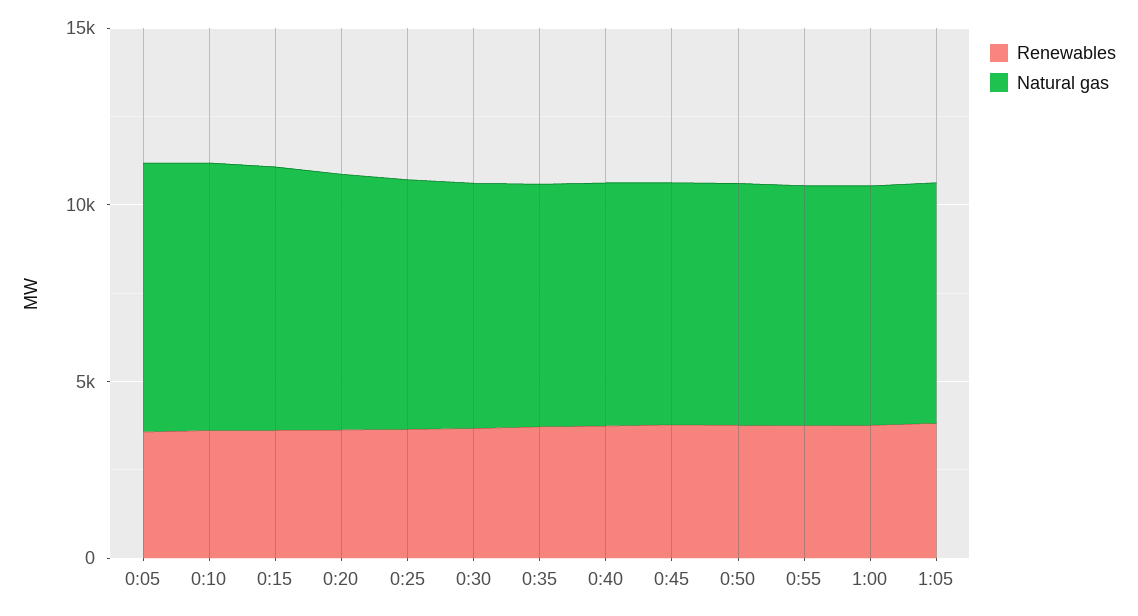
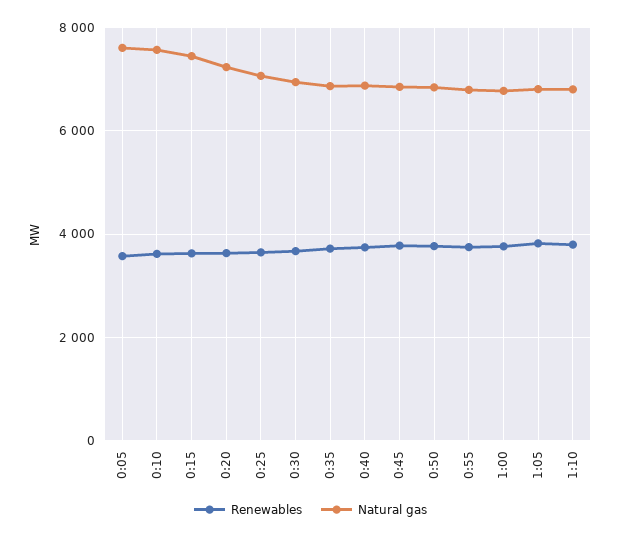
Renewables, 1:10: none -> 3800
Natural gas, 1:10: none -> 6800

